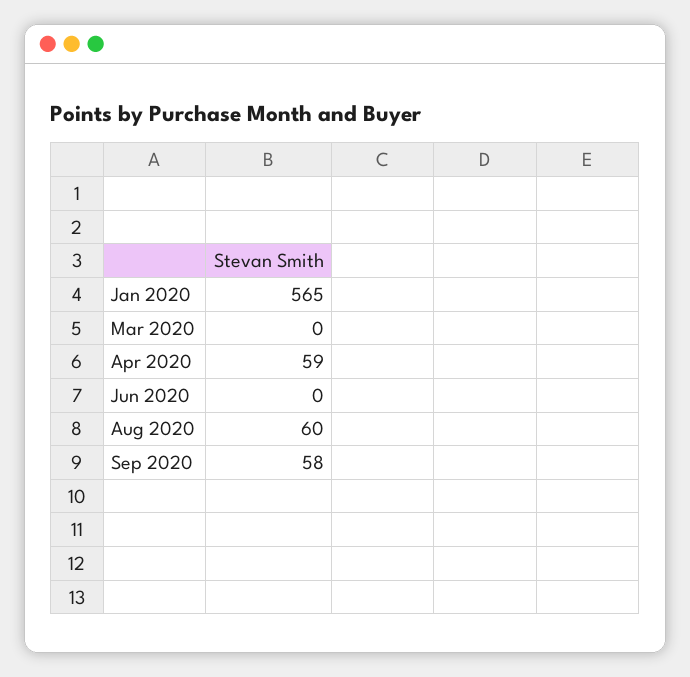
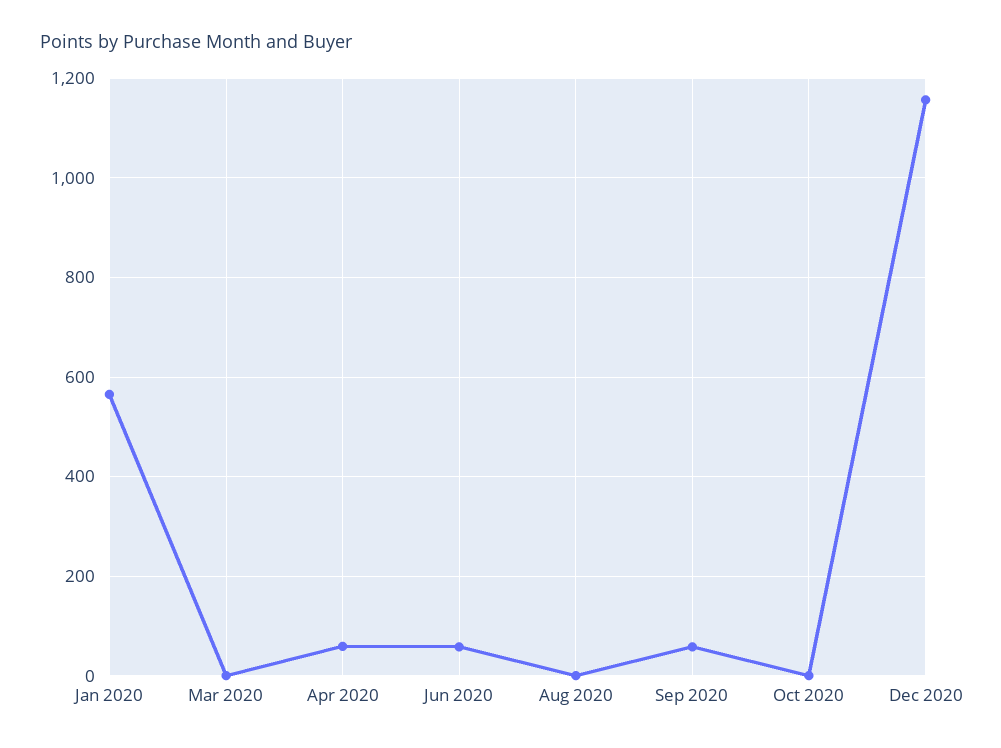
Jun 2020: 0 -> 60
Aug 2020: 60 -> 0
Oct 2020: none -> 0
Dec 2020: none -> 1160

